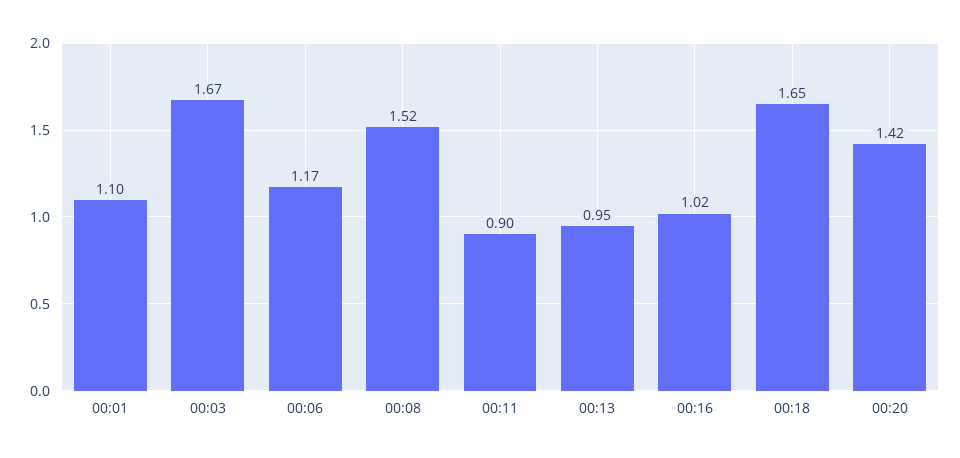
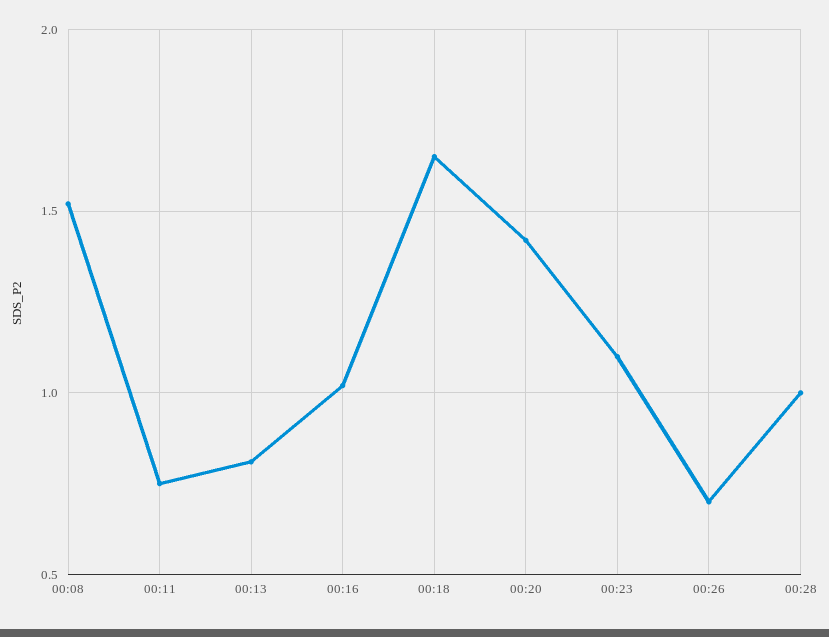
00:01: 1.1 -> none
00:03: 1.67 -> none
00:06: 1.17 -> none
00:11: 0.9 -> 0.75
00:13: 0.95 -> 0.8
00:23: none -> 1.1
00:26: none -> 0.7
00:28: none -> 1

